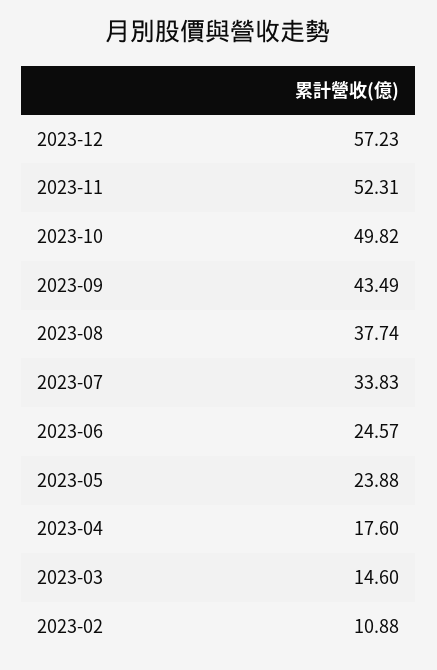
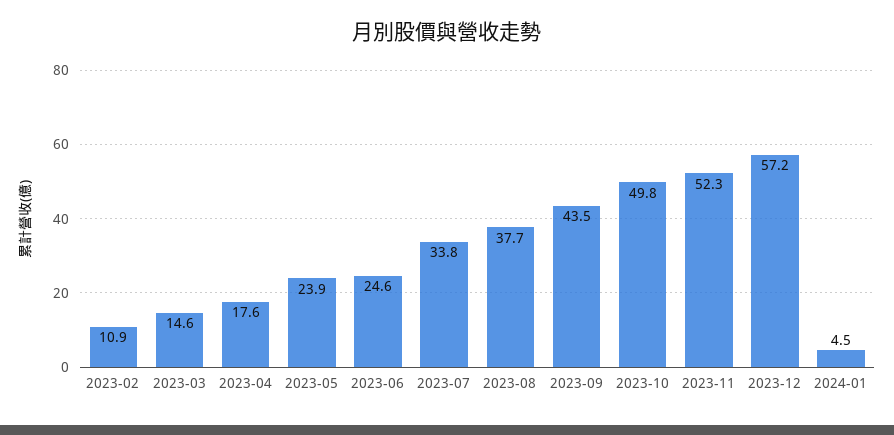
2024-01: none -> 4.5

